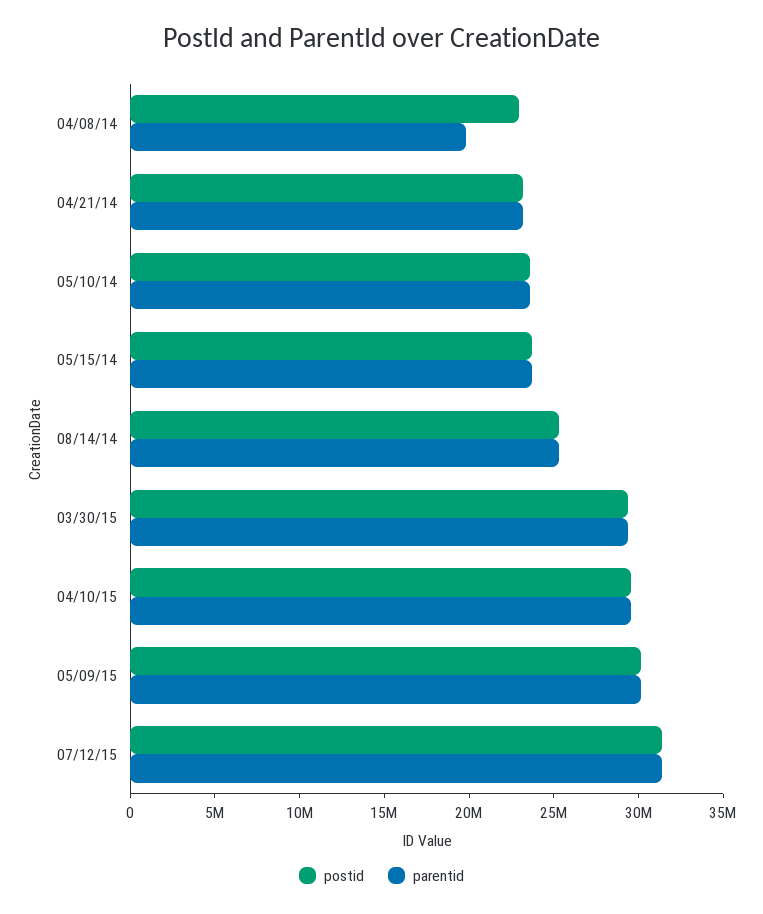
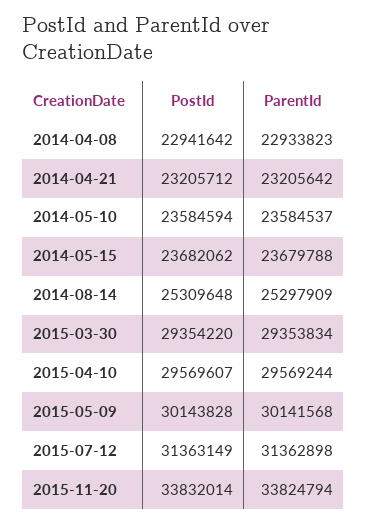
parentid, 04/08/14: 20000000 -> 22933823
postid, 2015-11-20: none -> 33832014
parentid, 2015-11-20: none -> 33824794

